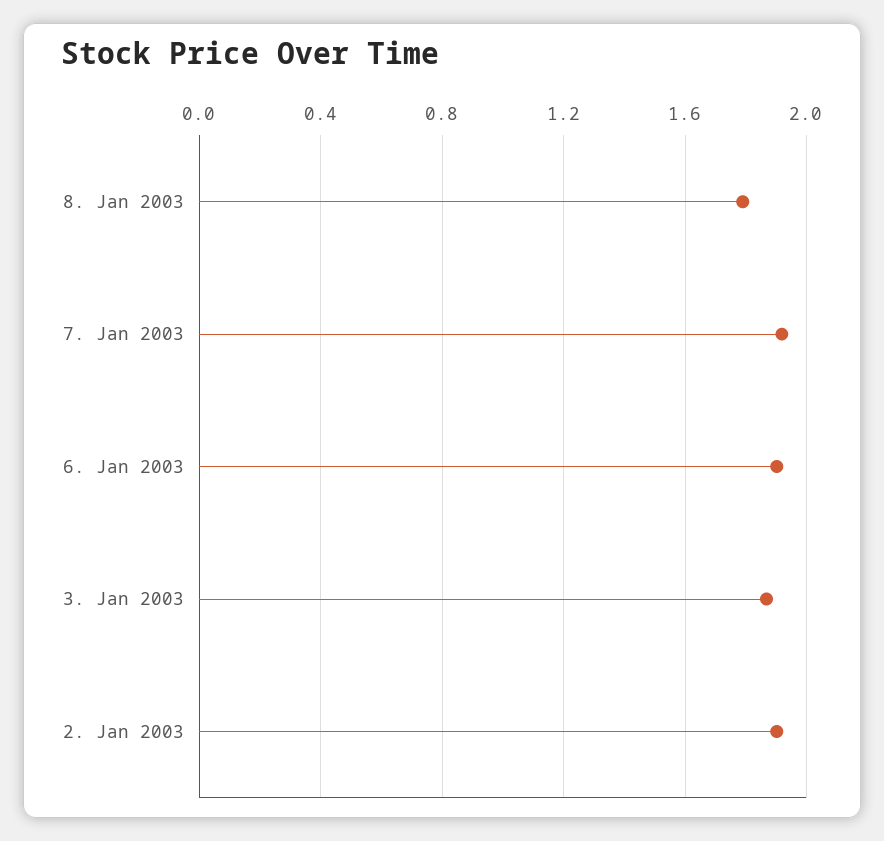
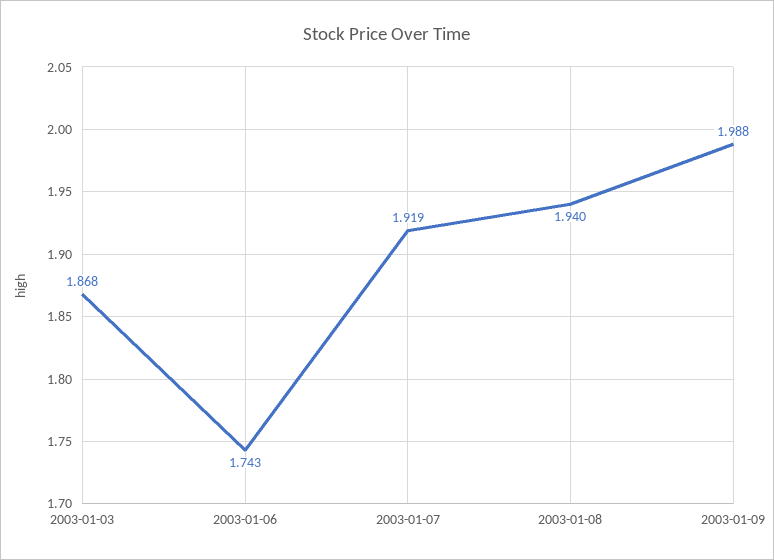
8. Jan 2003: 1.8 -> 1.94
6. Jan 2003: 1.9 -> 1.743
2. Jan 2003: 1.9 -> none
2003-01-09: none -> 1.988

